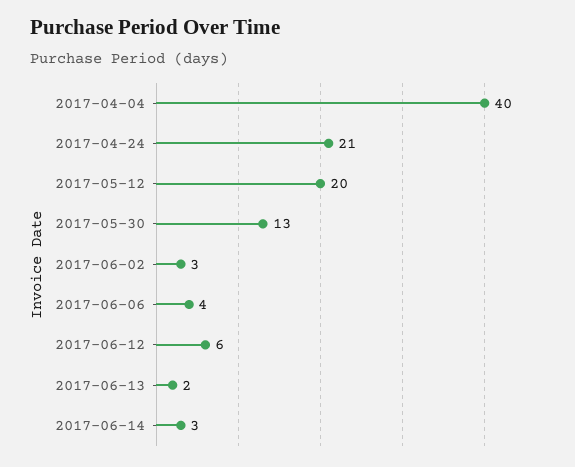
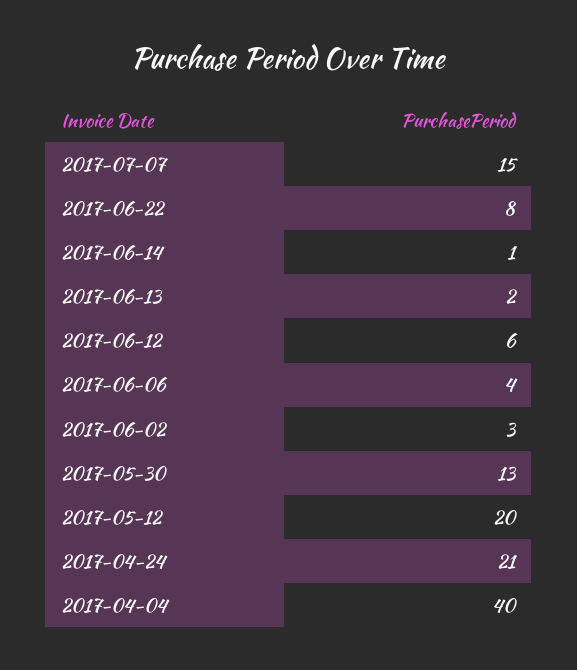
2017-06-14: 3 -> 1
2017-07-07: none -> 15
2017-06-22: none -> 8

